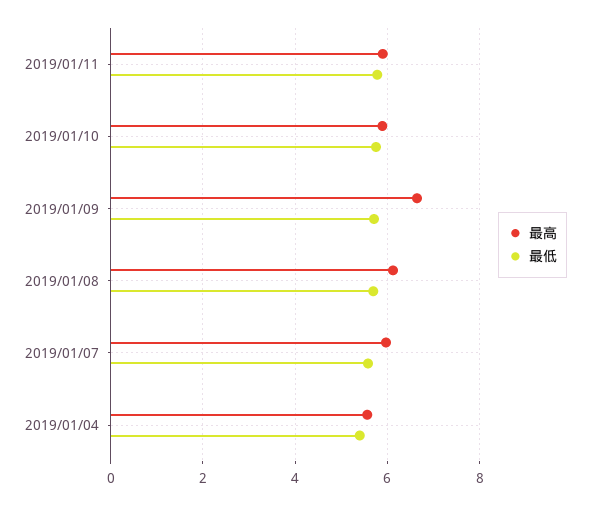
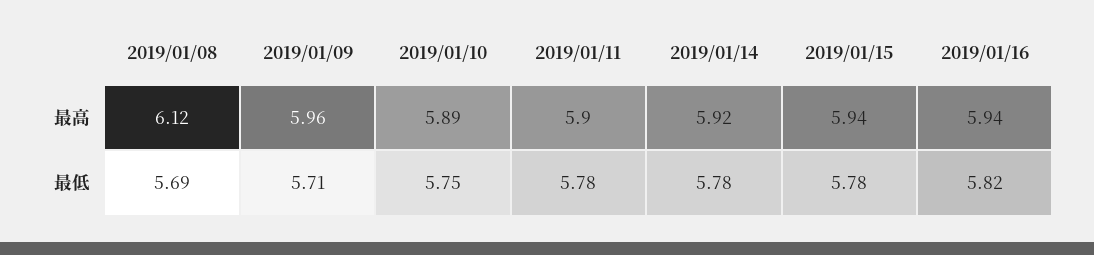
最高, 2019/01/09: 6.6 -> 5.96
最高, 2019/01/07: 6 -> none
最低, 2019/01/07: 5.6 -> none
最高, 2019/01/04: 5.6 -> none
最低, 2019/01/04: 5.4 -> none
最高, 2019/01/14: none -> 5.92
最高, 2019/01/15: none -> 5.94
最高, 2019/01/16: none -> 5.94
最低, 2019/01/14: none -> 5.78
最低, 2019/01/15: none -> 5.78
最低, 2019/01/16: none -> 5.82

